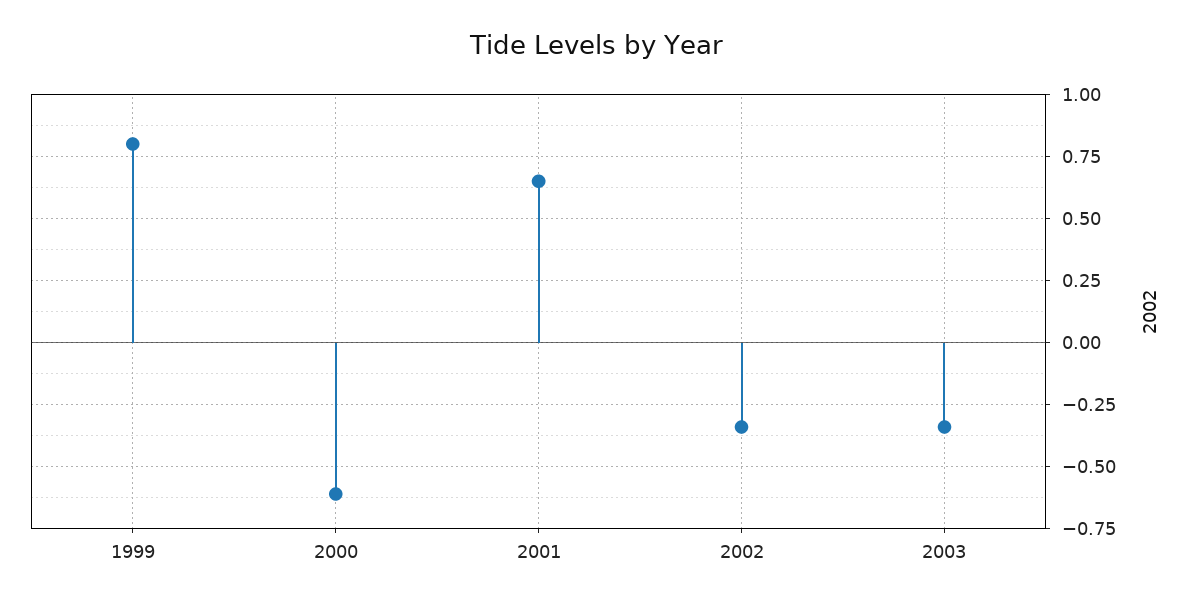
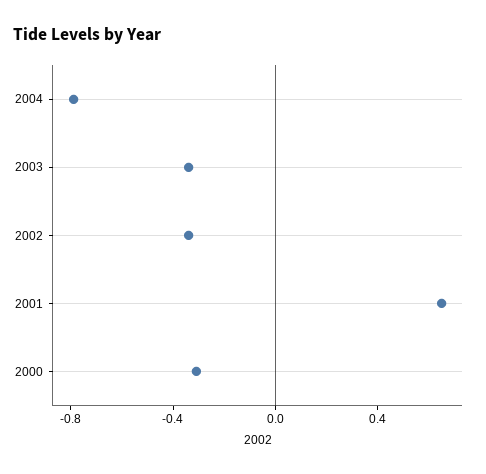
1999: 0.8 -> none
2000: -0.6 -> -0.3
2004: none -> -0.8

